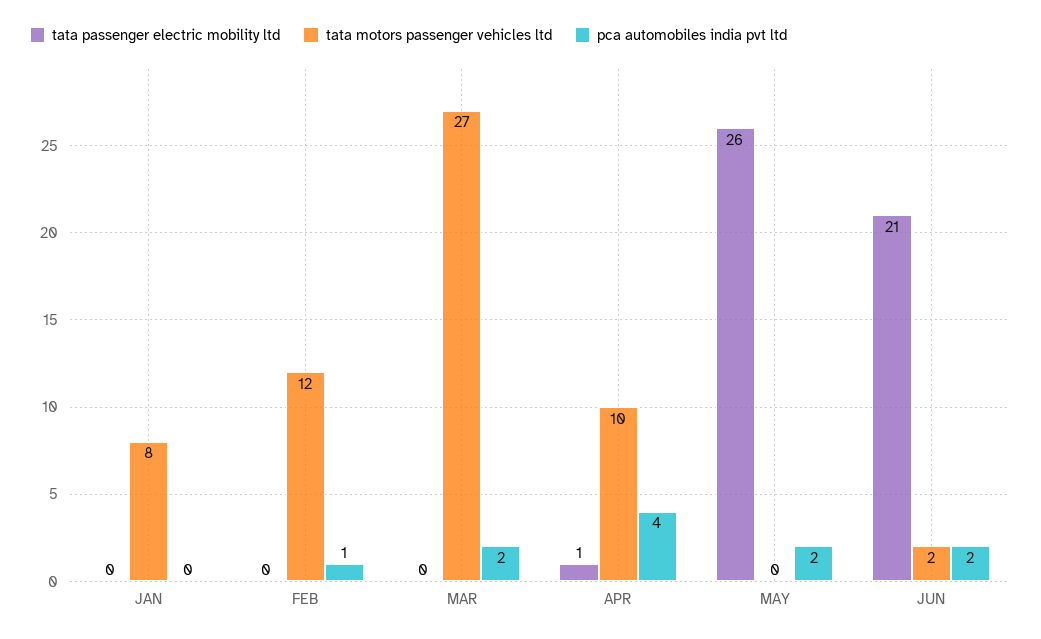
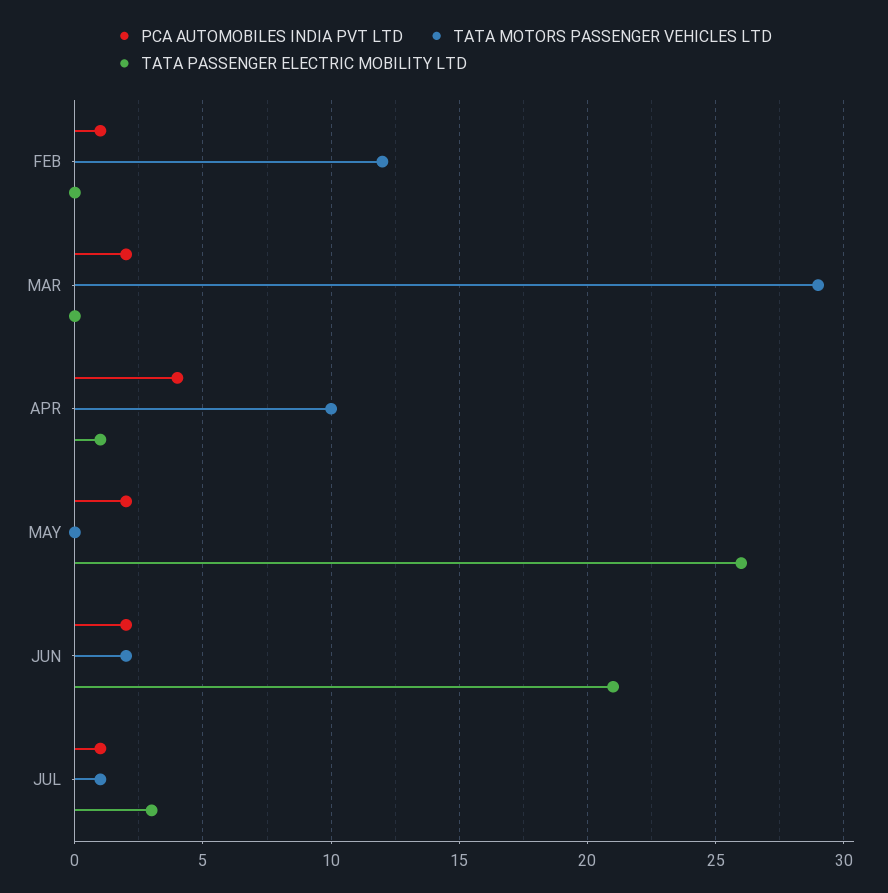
tata passenger electric mobility ltd, JAN: 0 -> none
tata motors passenger vehicles ltd, JAN: 8 -> none
pca automobiles india pvt ltd, JAN: 0 -> none
tata motors passenger vehicles ltd, MAR: 27 -> 29
pca automobiles india pvt ltd, JUL: none -> 1
tata motors passenger vehicles ltd, JUL: none -> 1
tata passenger electric mobility ltd, JUL: none -> 3

